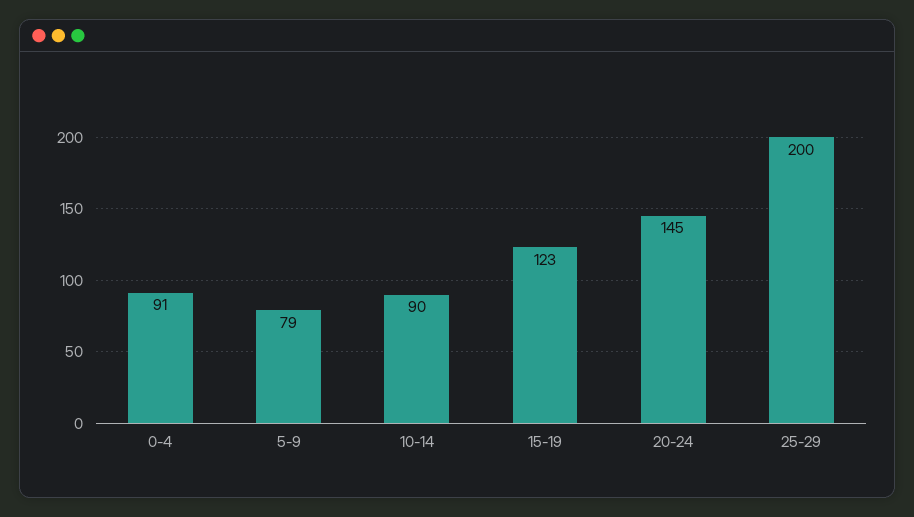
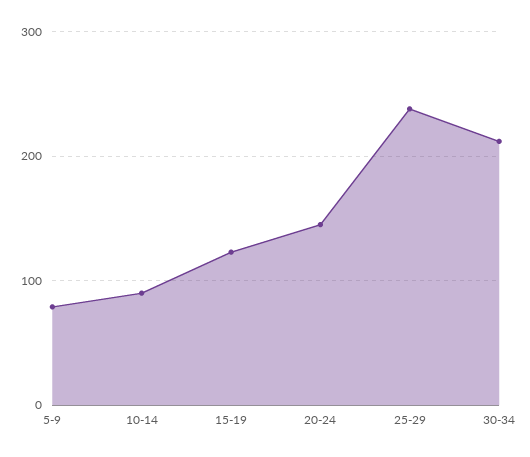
0-4: 91 -> none
25-29: 200 -> 240
30-34: none -> 210

